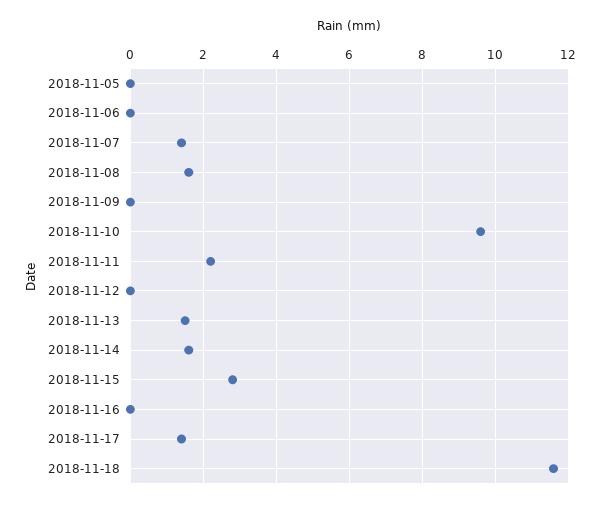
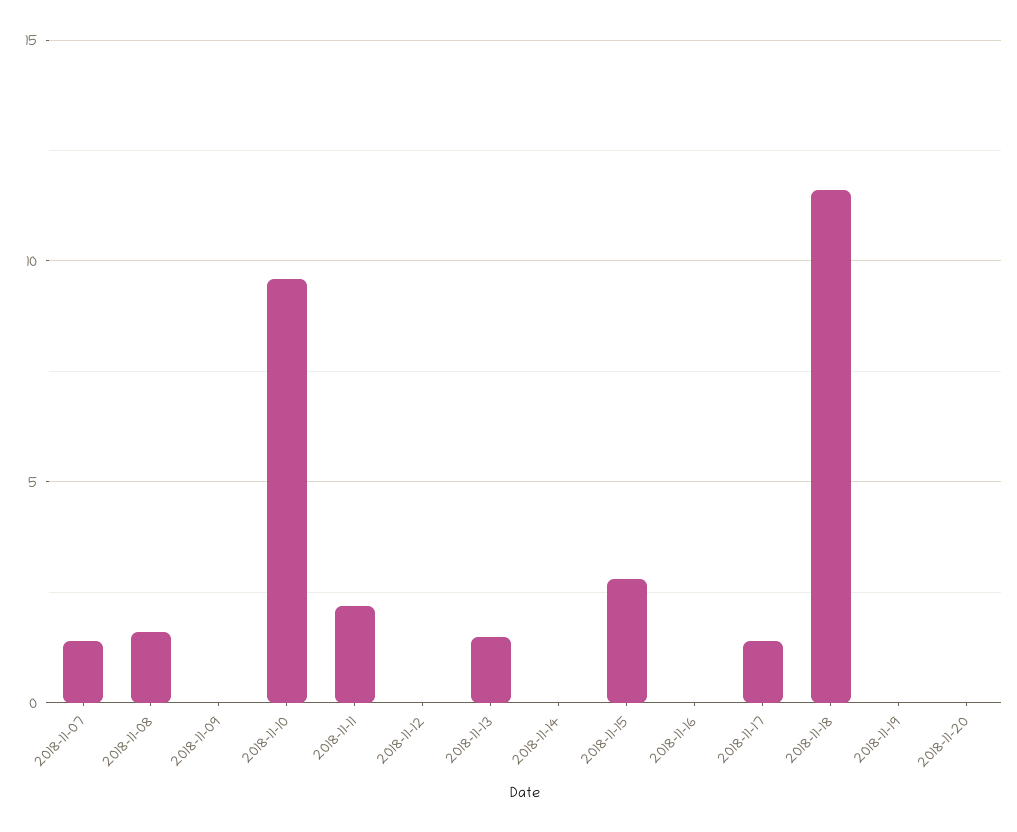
2018-11-05: 0 -> none
2018-11-06: 0 -> none
2018-11-14: 1.5 -> 0
2018-11-19: none -> 0
2018-11-20: none -> 0

